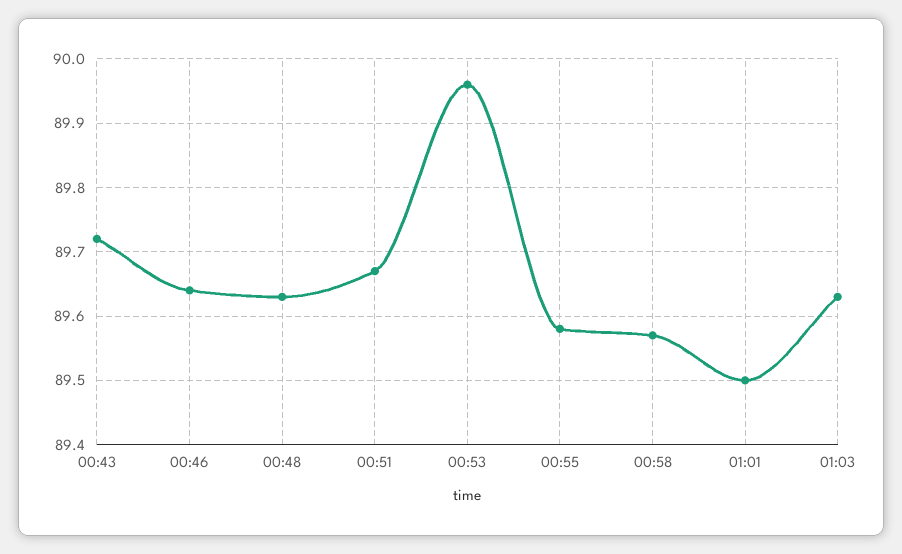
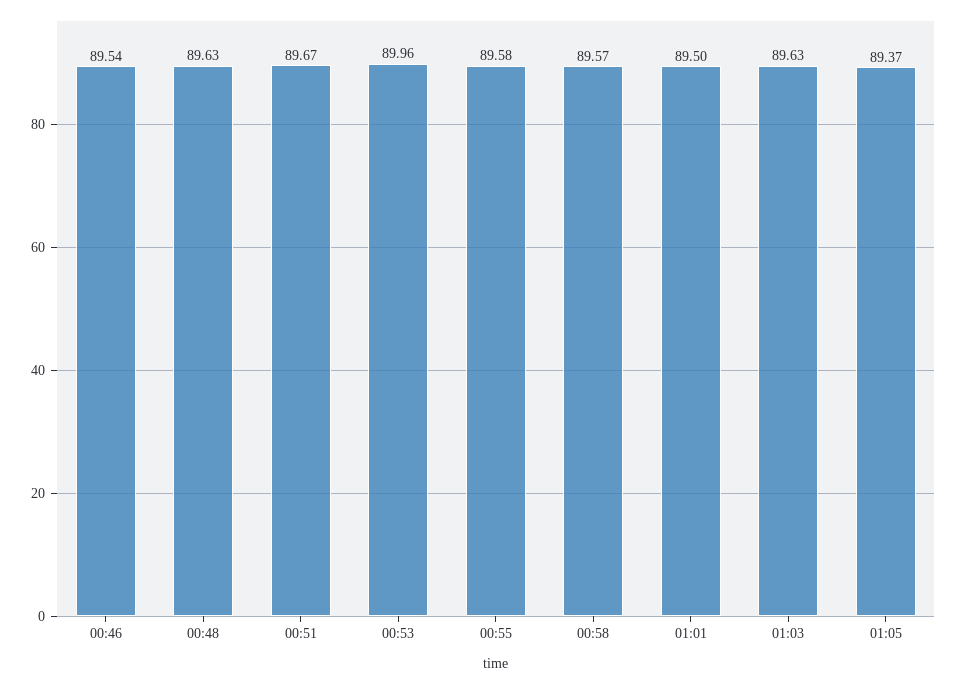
00:43: 89.72 -> none
00:46: 89.64 -> 89.54
01:05: none -> 89.37

